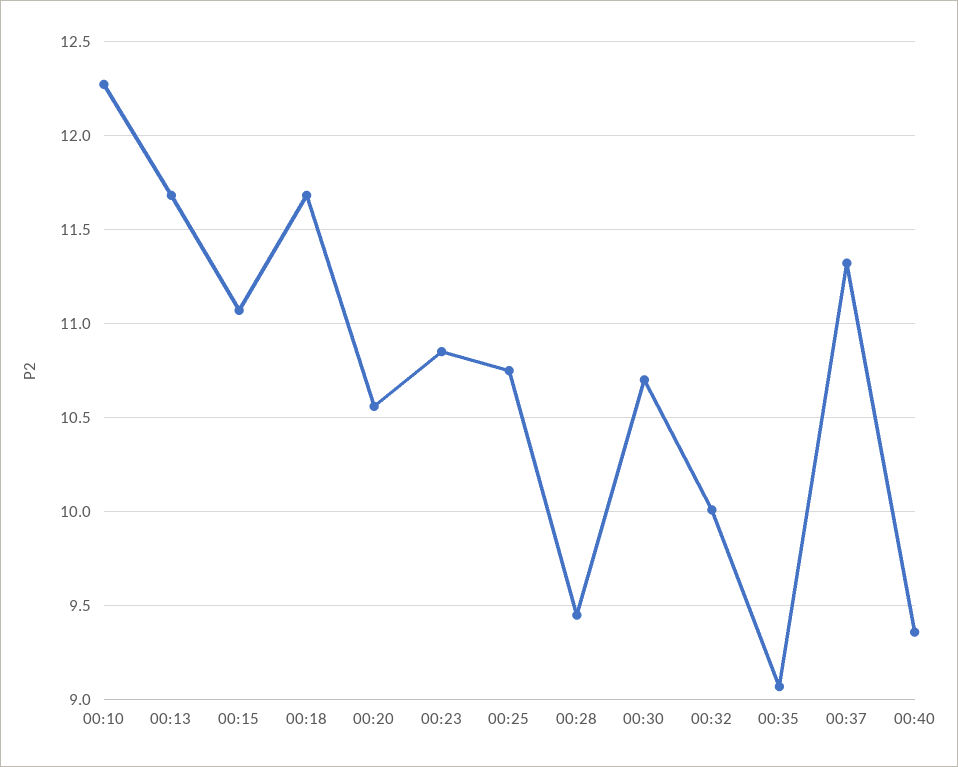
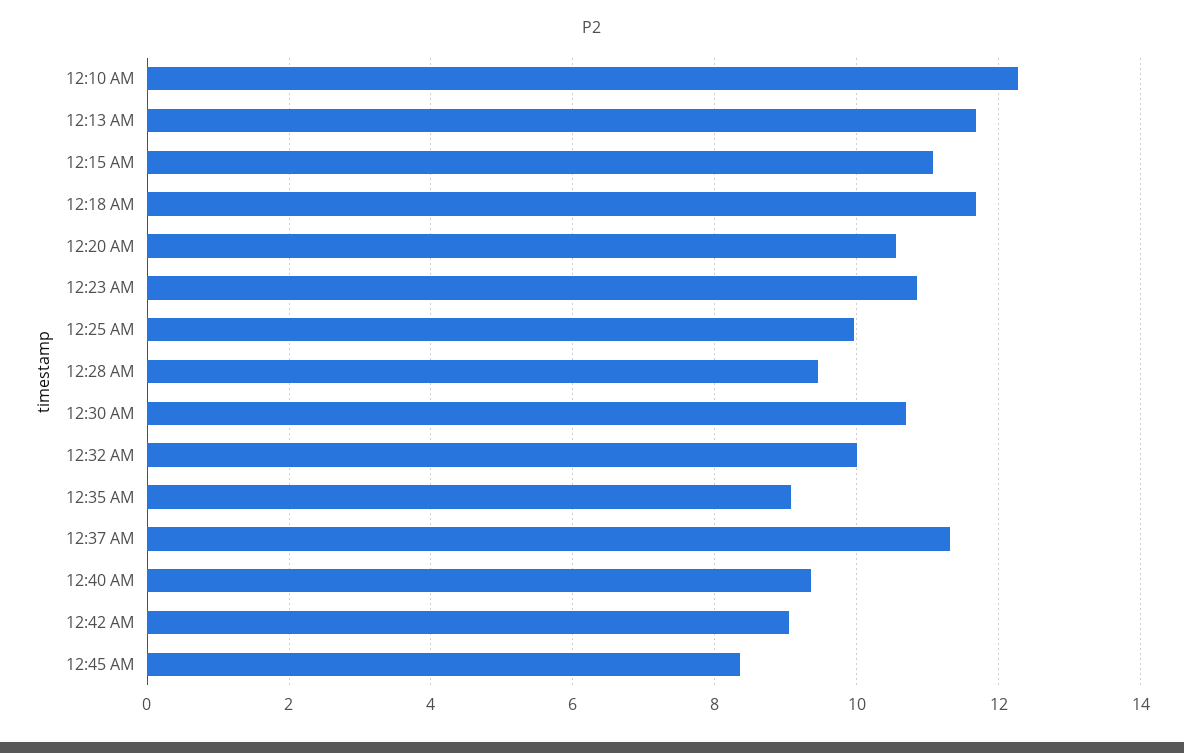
00:25: 10.75 -> 10
12:42 AM: none -> 9
12:45 AM: none -> 8.4

